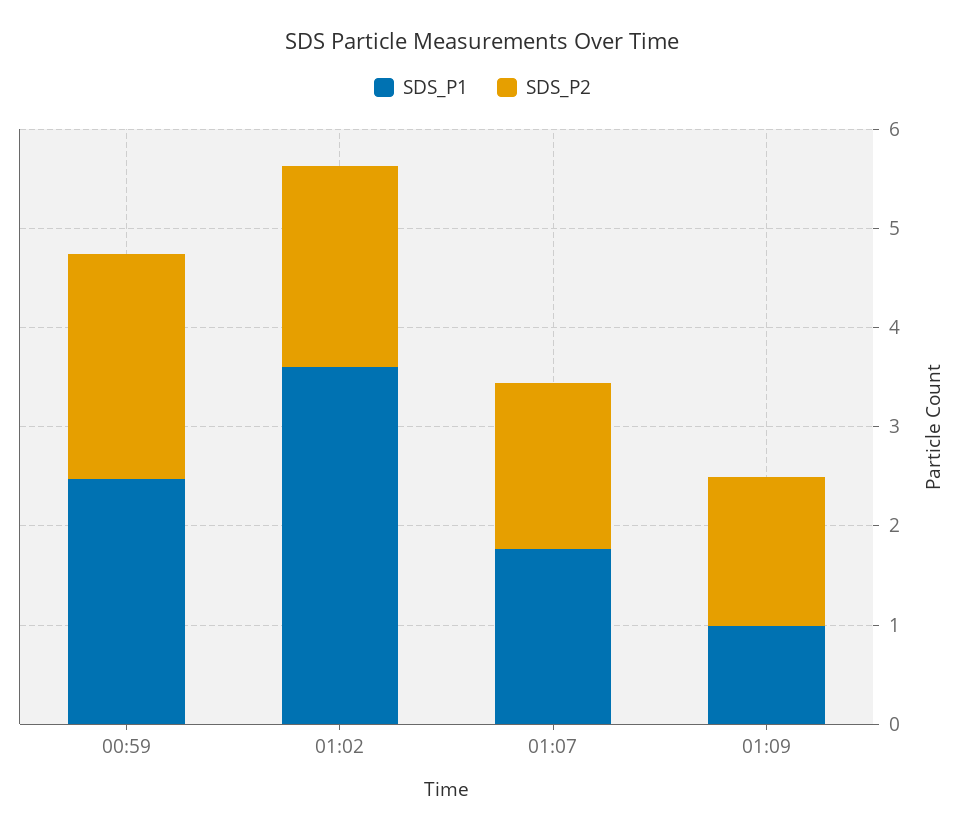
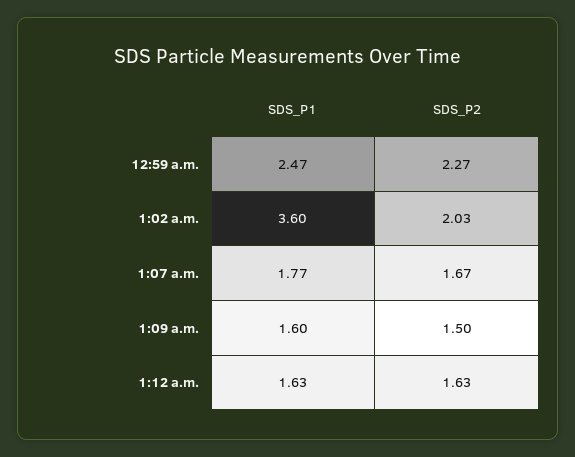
SDS_P1, 01:09: 1 -> 1.6
SDS_P1, 1:12 a.m.: none -> 1.63
SDS_P2, 1:12 a.m.: none -> 1.63

